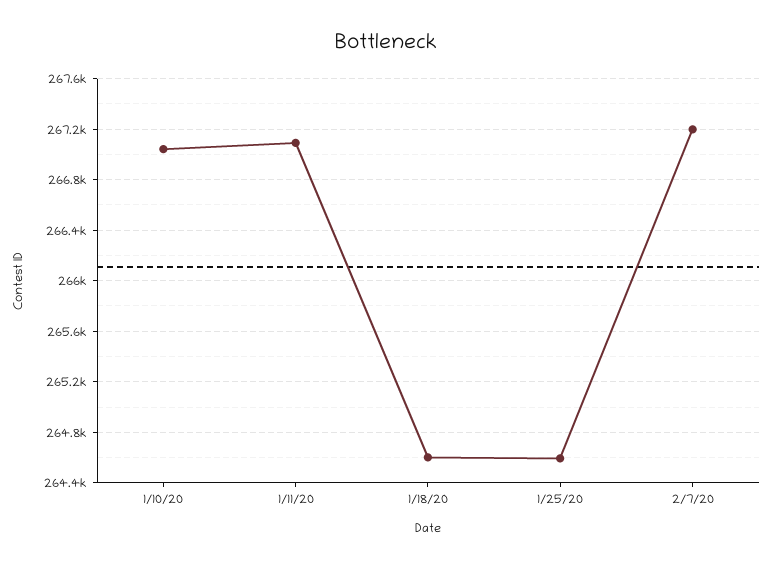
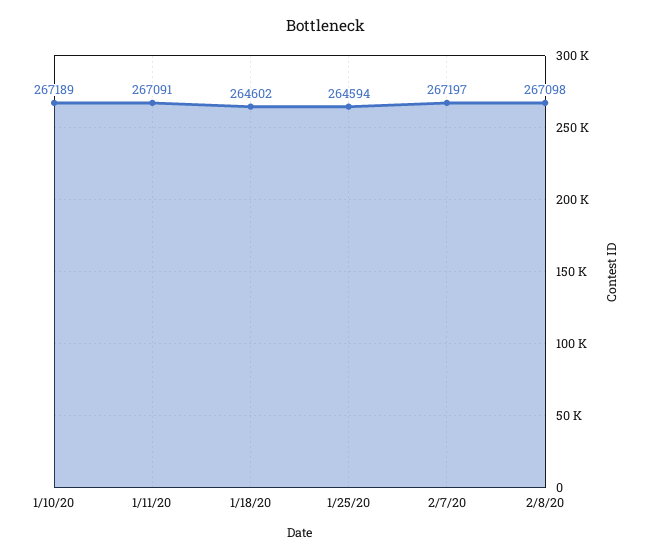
1/10/20: 267050 -> 267189
2/8/20: none -> 267098

